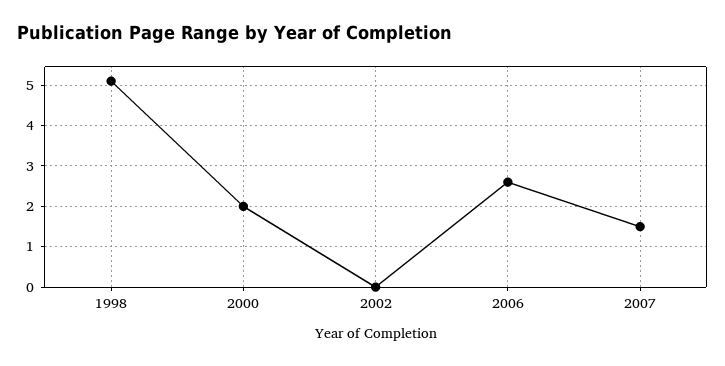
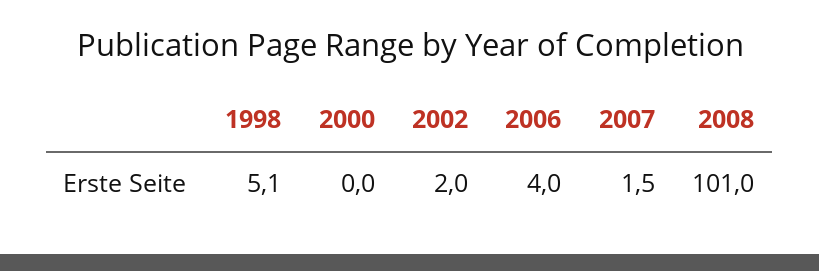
2000: 2 -> 0
2002: 0 -> 2
2006: 2.5 -> 4
2008: none -> 101

